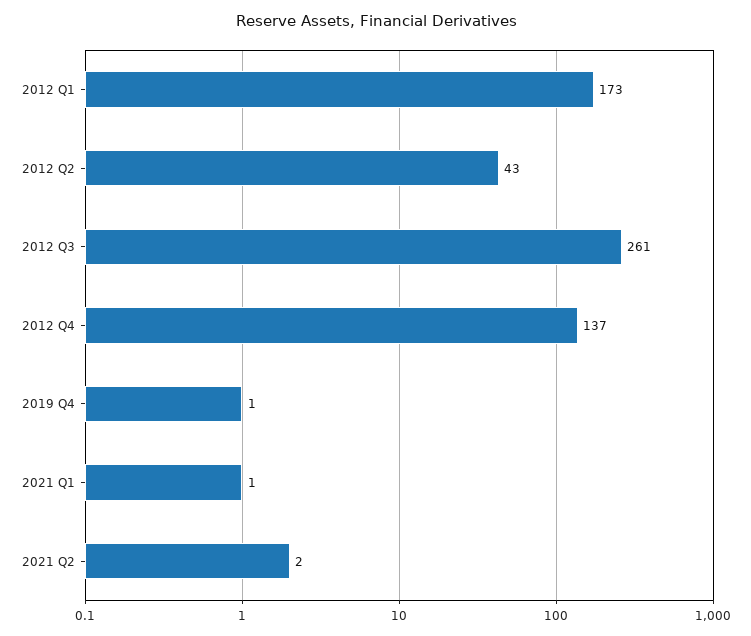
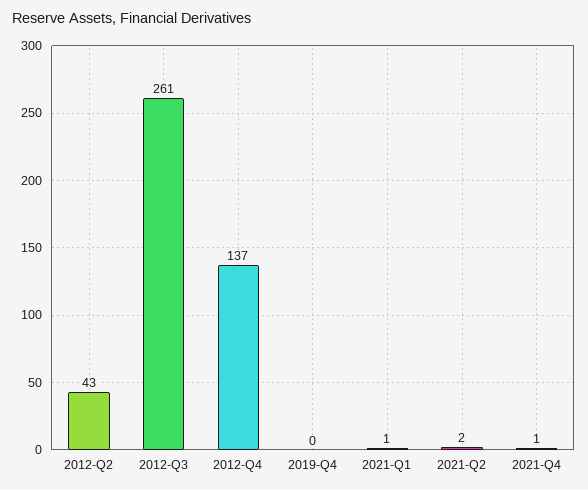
2012 Q1: 173 -> none
2019 Q4: 1 -> 0
2021-Q4: none -> 1

